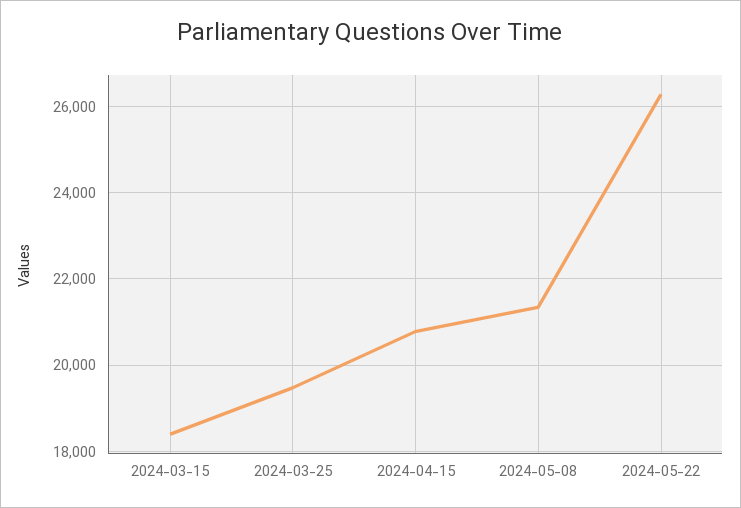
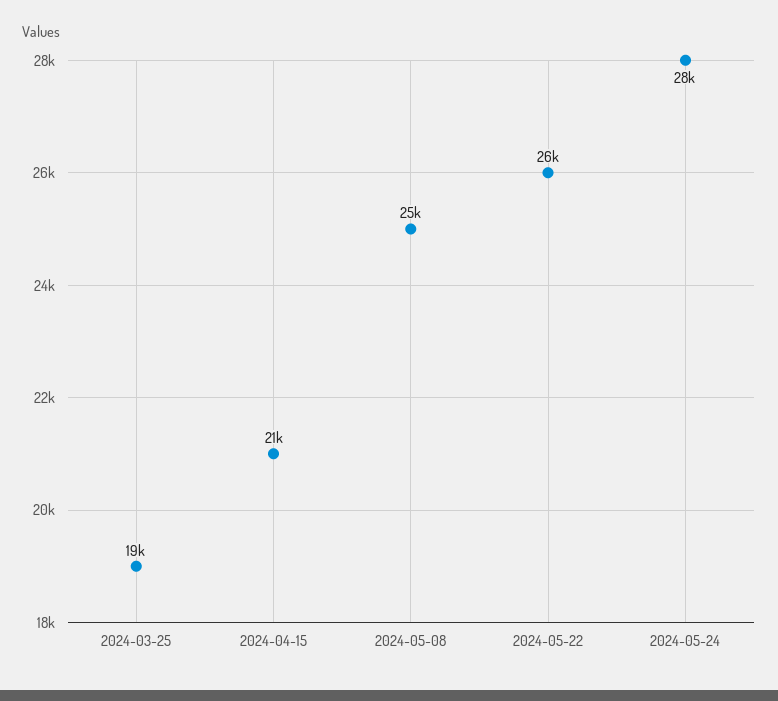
2024-03-15: 18400 -> none
2024-05-08: 21400 -> 25000
2024-05-24: none -> 28000

